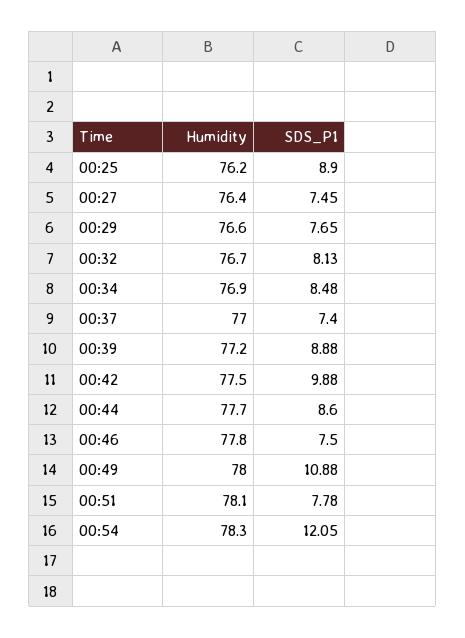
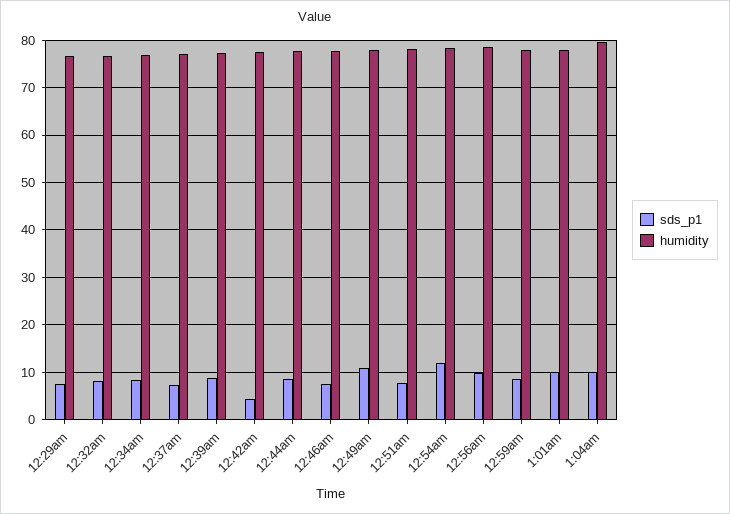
Humidity, 00:25: 76.2 -> none
SDS_P1, 00:25: 8.9 -> none
Humidity, 00:27: 76.4 -> none
SDS_P1, 00:27: 7.45 -> none
SDS_P1, 00:42: 9.88 -> 4
SDS_P1, 12:56am: none -> 10
Humidity, 12:56am: none -> 78
SDS_P1, 12:59am: none -> 8
Humidity, 12:59am: none -> 78
SDS_P1, 1:01am: none -> 10
Humidity, 1:01am: none -> 78
SDS_P1, 1:04am: none -> 10
Humidity, 1:04am: none -> 80

